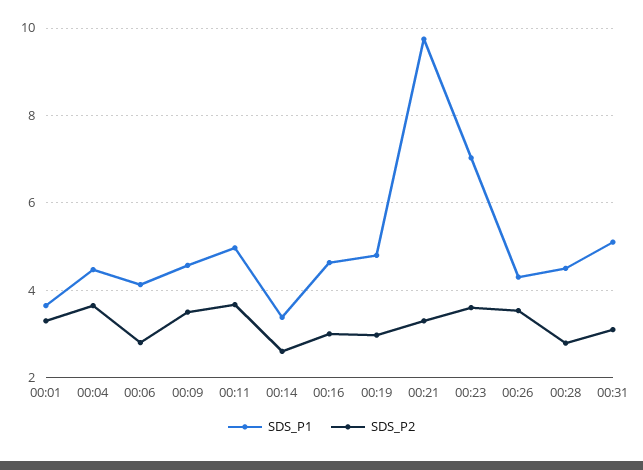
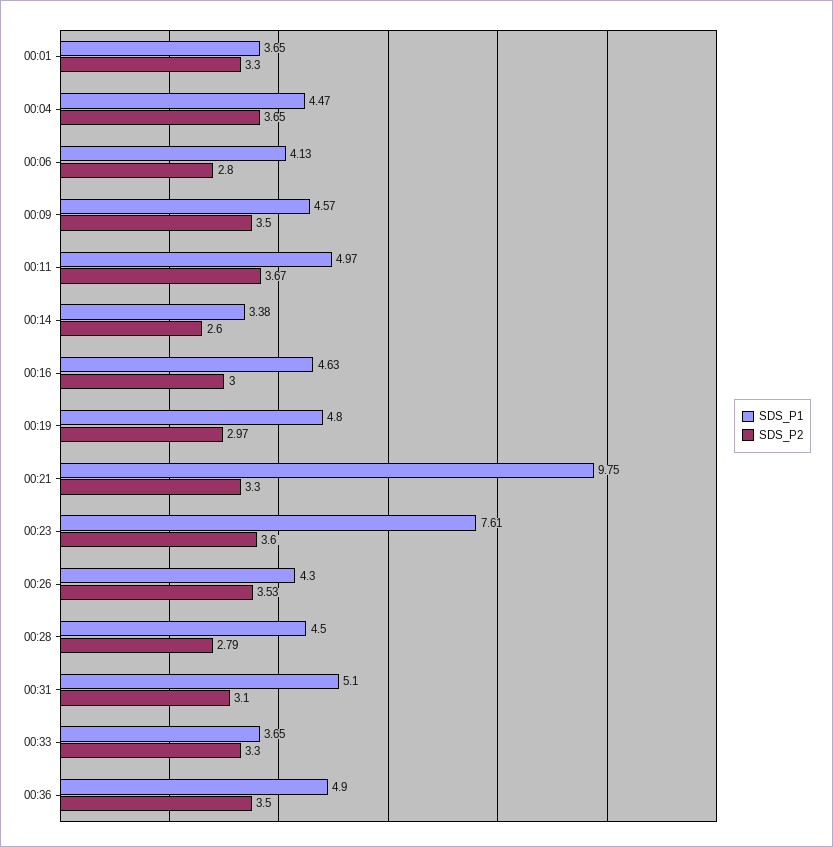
SDS_P1, 00:23: 7 -> 7.61
SDS_P1, 00:33: none -> 3.65
SDS_P2, 00:33: none -> 3.3
SDS_P1, 00:36: none -> 4.9
SDS_P2, 00:36: none -> 3.5

